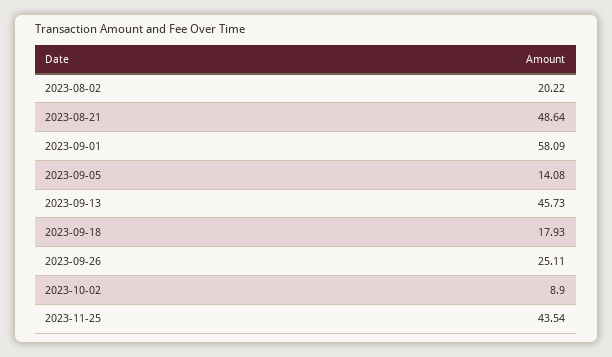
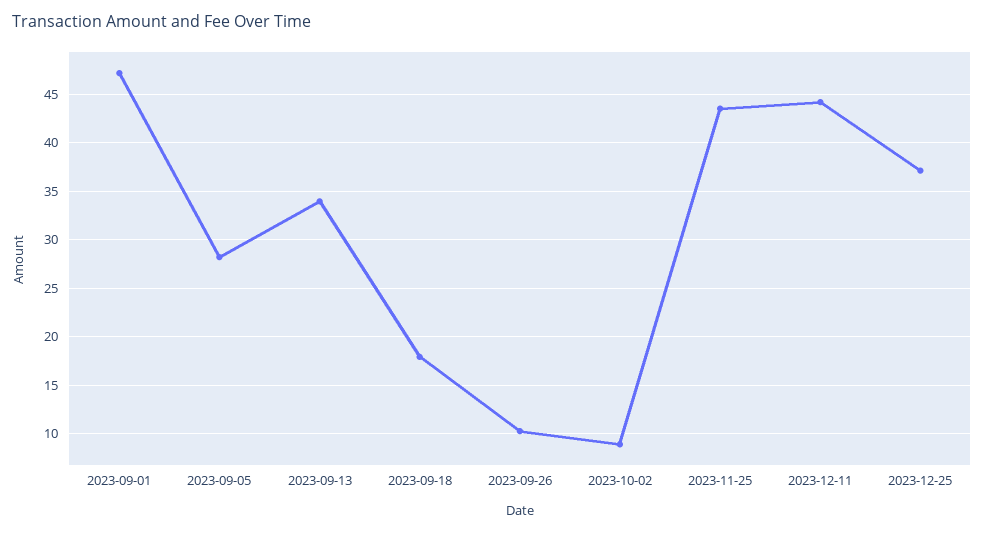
2023-08-02: 20.22 -> none
2023-08-21: 48.64 -> none
2023-09-01: 58.09 -> 47
2023-09-05: 14.08 -> 28
2023-09-13: 45.73 -> 34
2023-09-26: 25.11 -> 10
2023-12-11: none -> 44
2023-12-25: none -> 37

